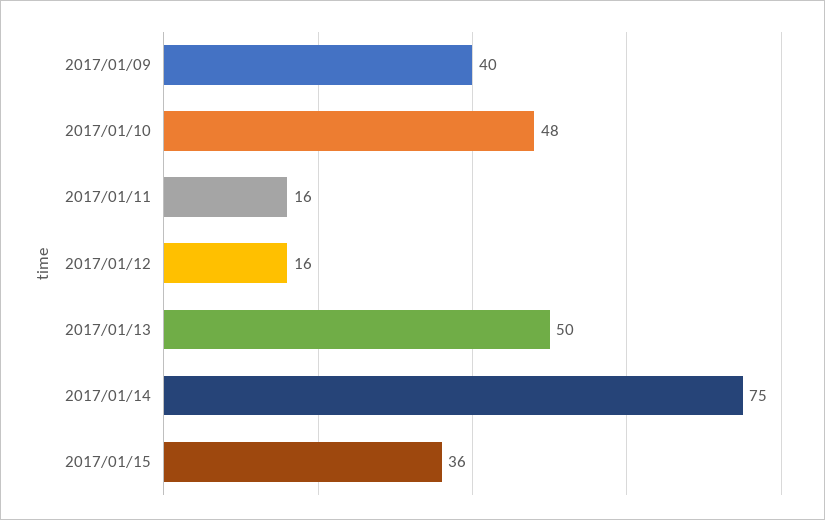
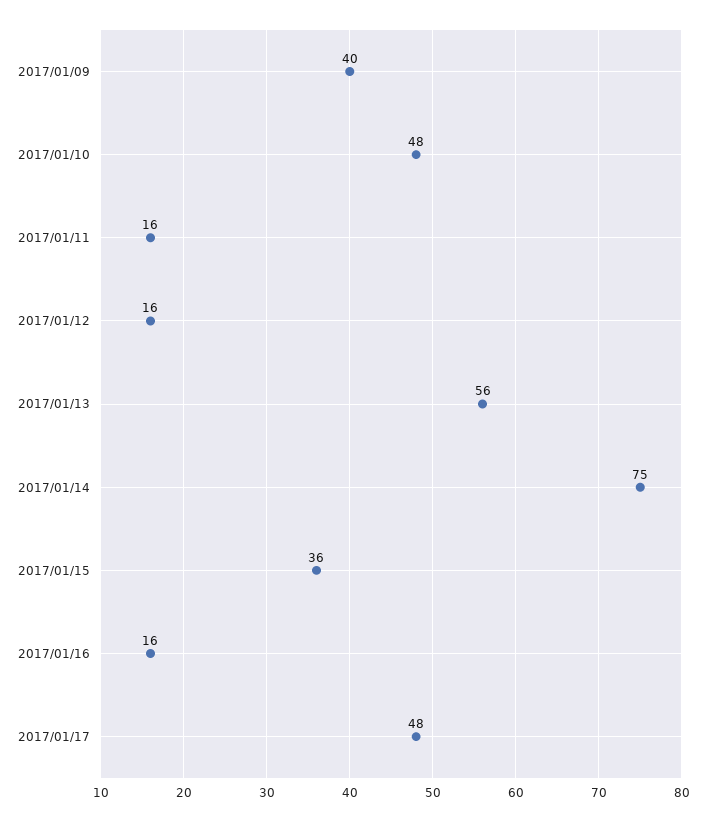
2017/01/13: 50 -> 56
2017/01/16: none -> 16
2017/01/17: none -> 48

